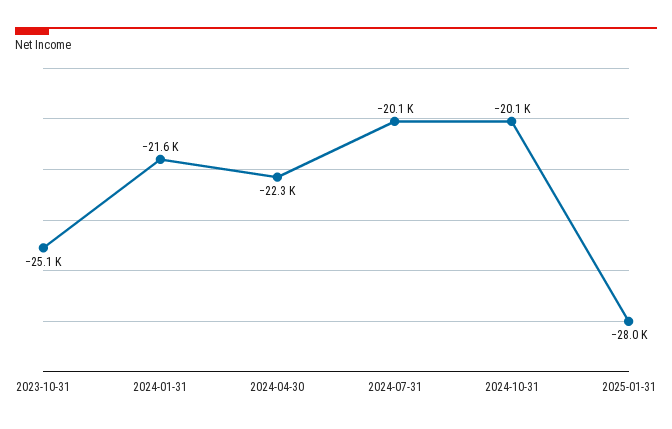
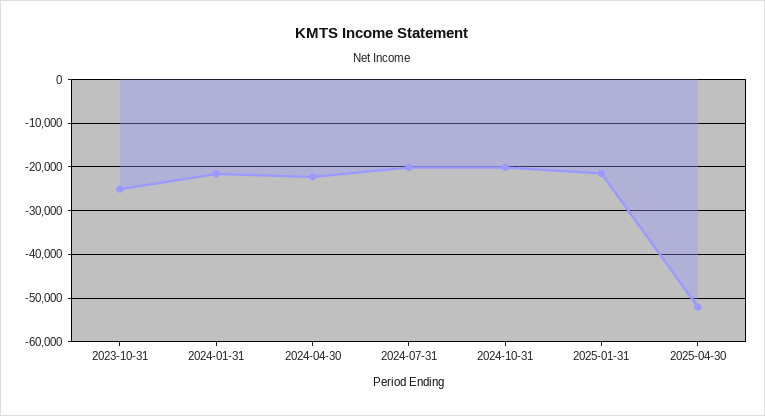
2025-01-31: -28000 -> -22000
2025-04-30: none -> -52000

